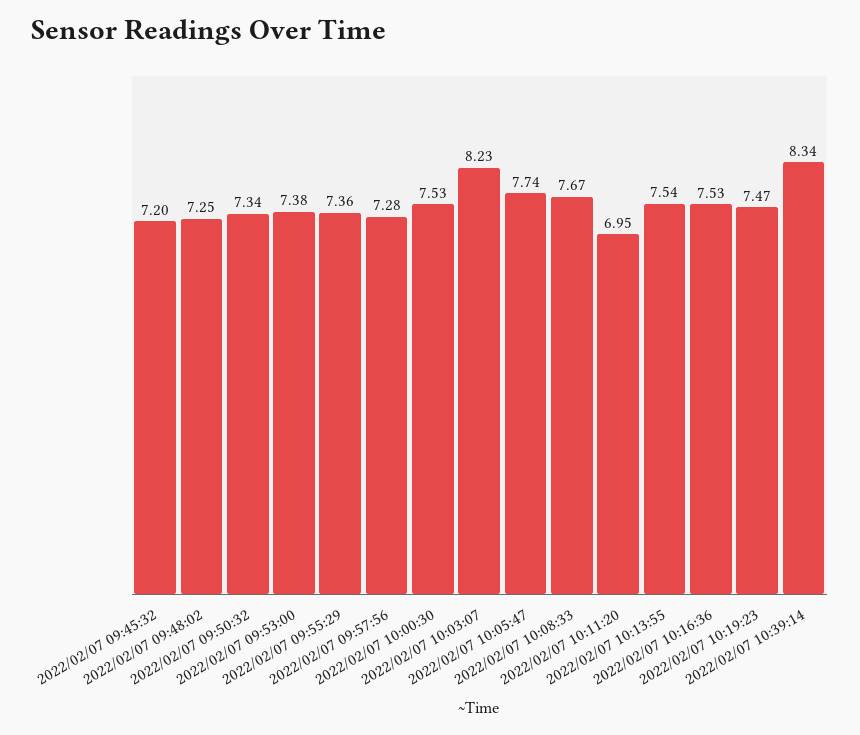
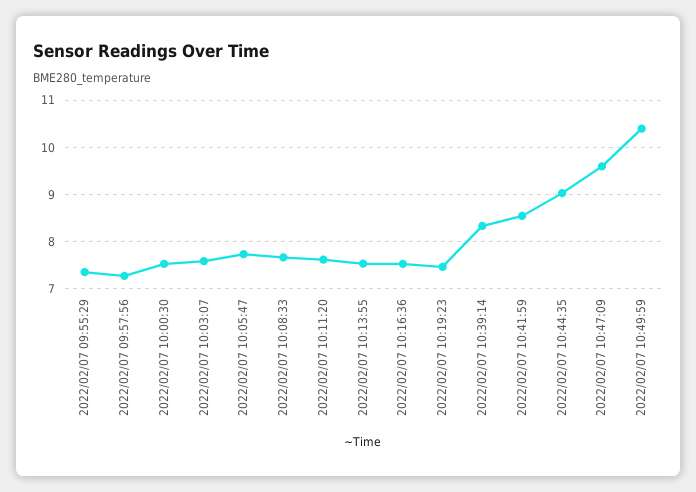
2022/02/07 09:45:32: 7.2 -> none
2022/02/07 09:48:02: 7.25 -> none
2022/02/07 09:50:32: 7.34 -> none
2022/02/07 09:53:00: 7.38 -> none
2022/02/07 10:03:07: 8.23 -> 7.6
2022/02/07 10:11:20: 6.95 -> 7.6
2022/02/07 10:41:59: none -> 8.6
2022/02/07 10:44:35: none -> 9
2022/02/07 10:47:09: none -> 9.6
2022/02/07 10:49:59: none -> 10.4

